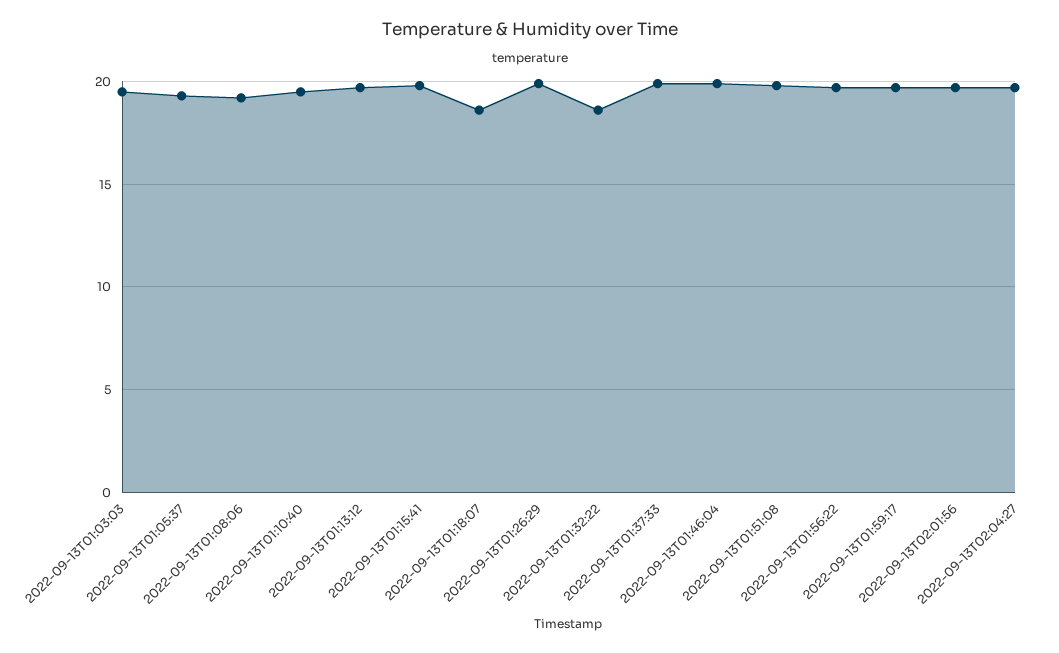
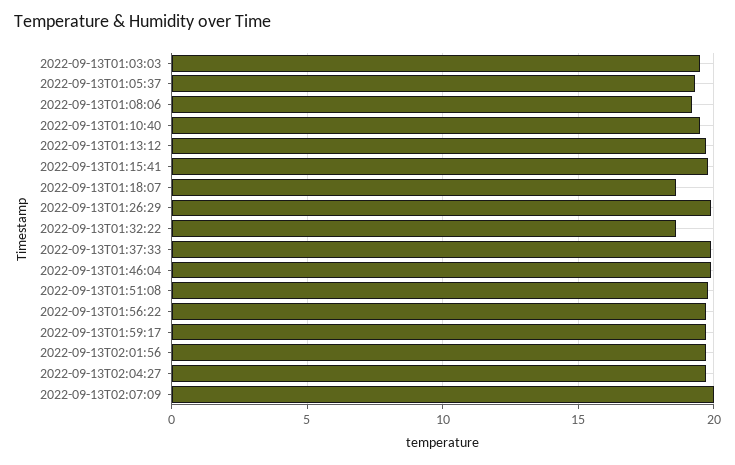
2022-09-13T02:07:09: none -> 20

